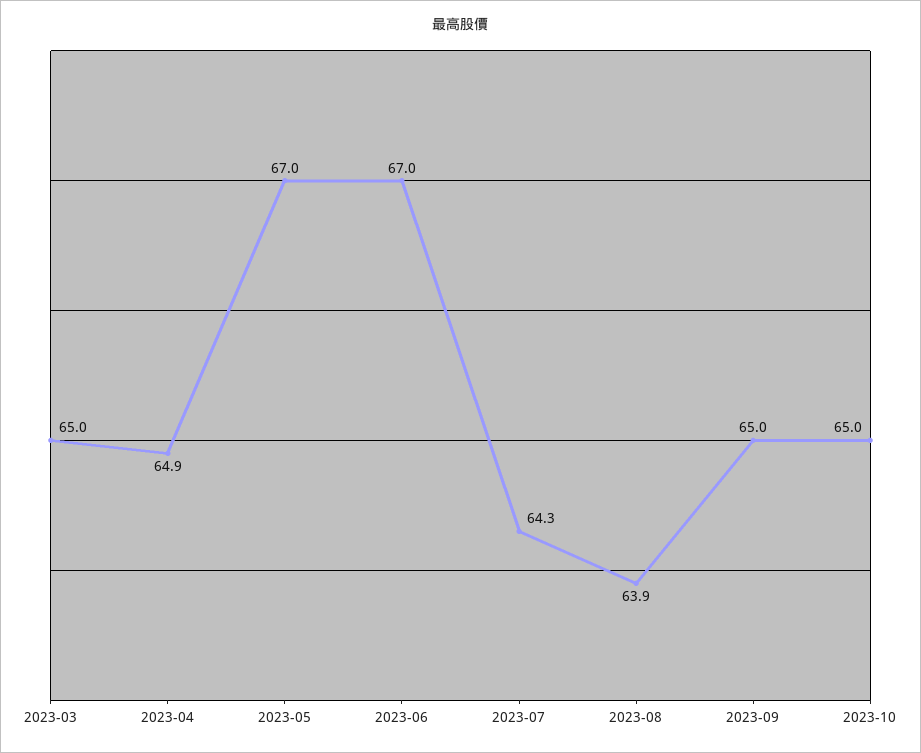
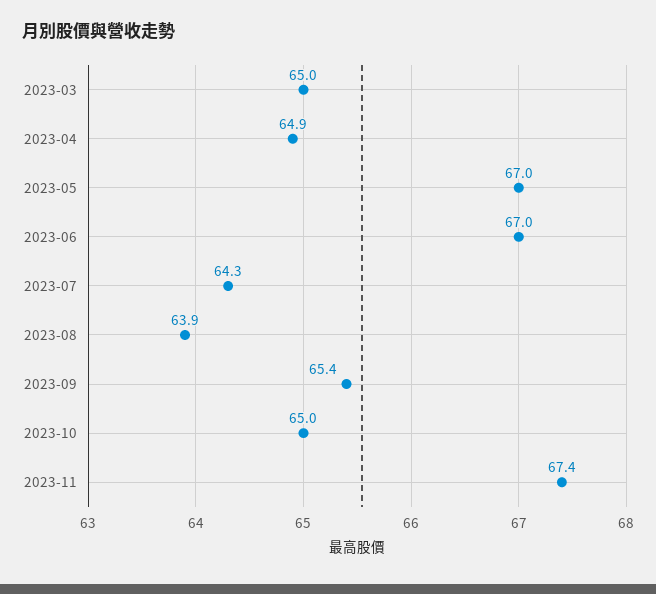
2023-09: 65 -> 65.4
2023-11: none -> 67.4

